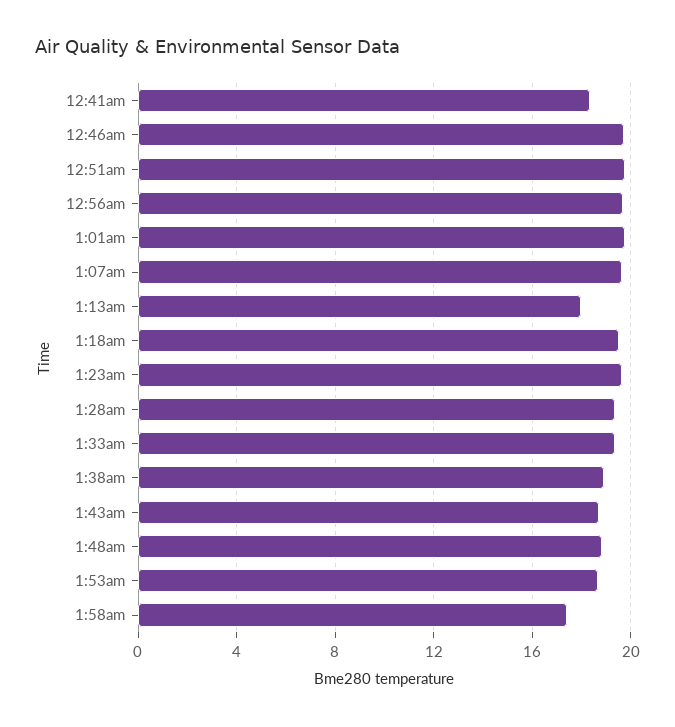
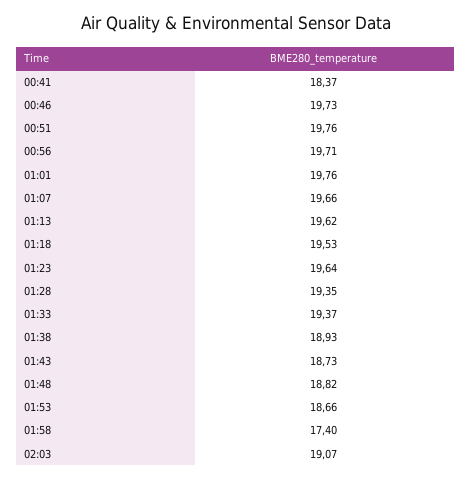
1:13am: 18 -> 19.62
02:03: none -> 19.07

